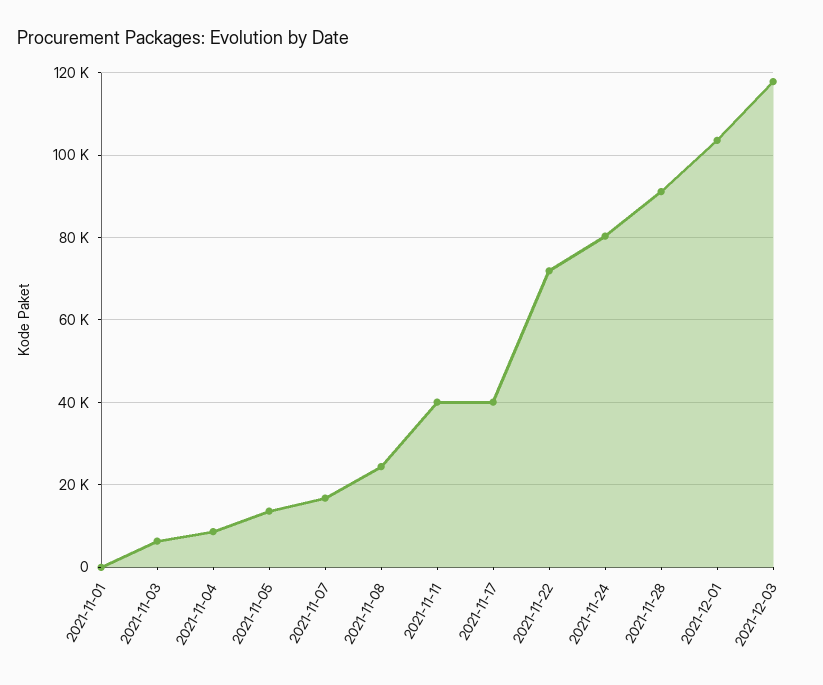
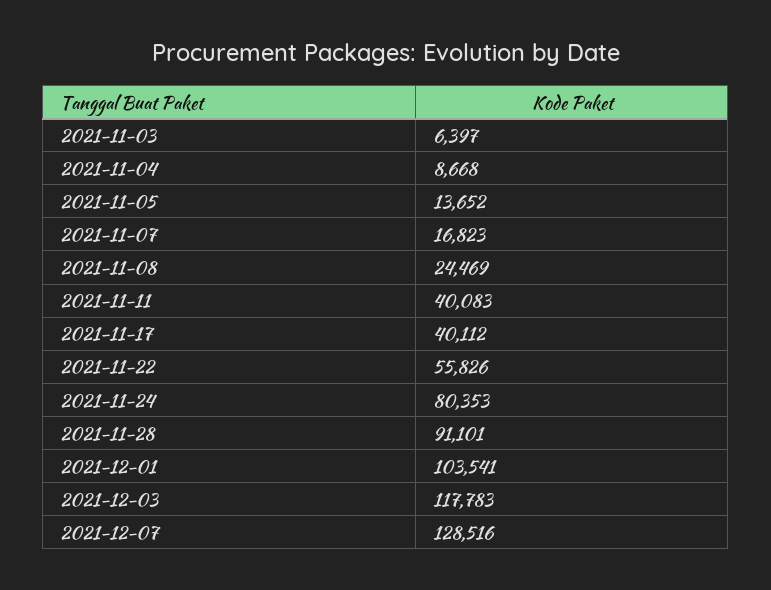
2021-11-01: 0 -> none
2021-11-22: 72000 -> 55826
2021-12-07: none -> 128516

